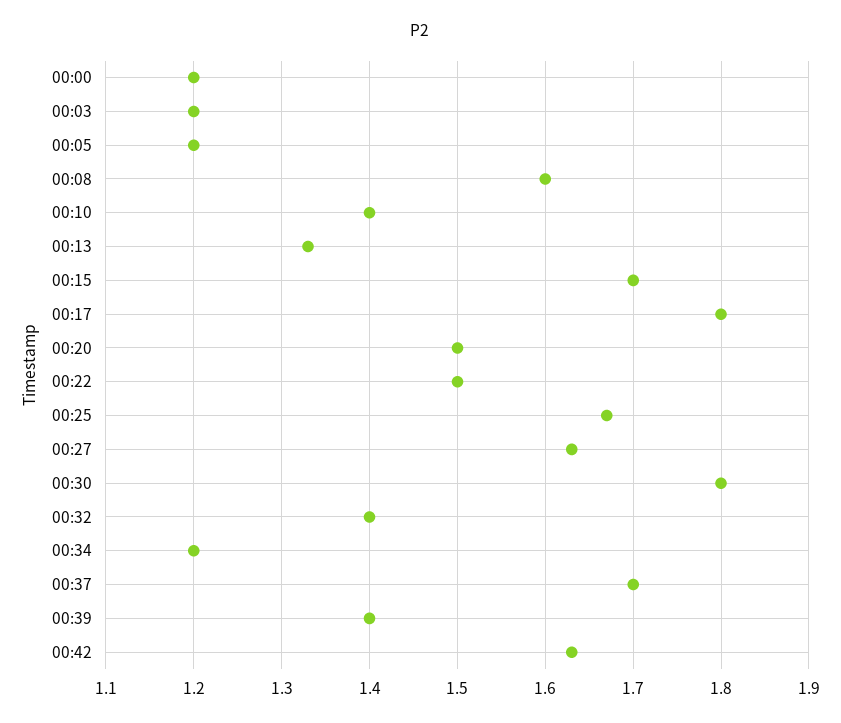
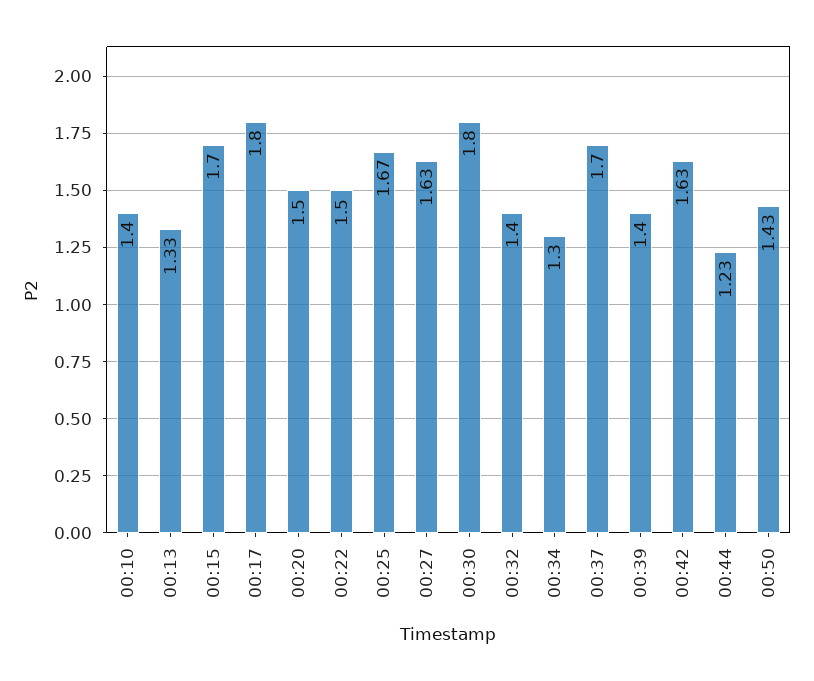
00:00: 1.2 -> none
00:03: 1.2 -> none
00:05: 1.2 -> none
00:08: 1.6 -> none
00:34: 1.2 -> 1.3
00:44: none -> 1.23
00:50: none -> 1.43

